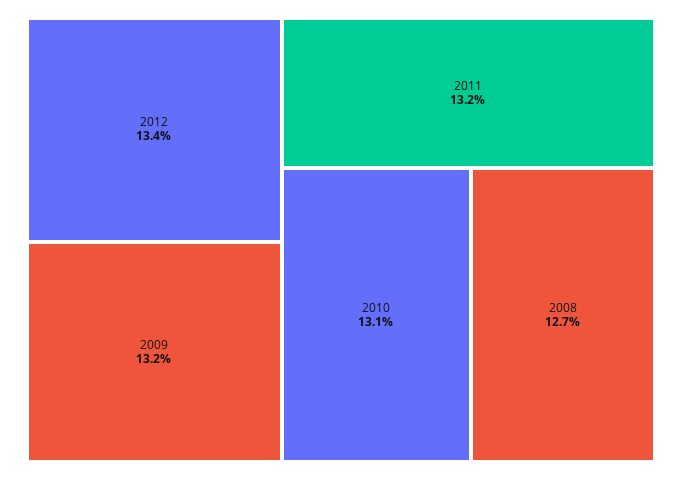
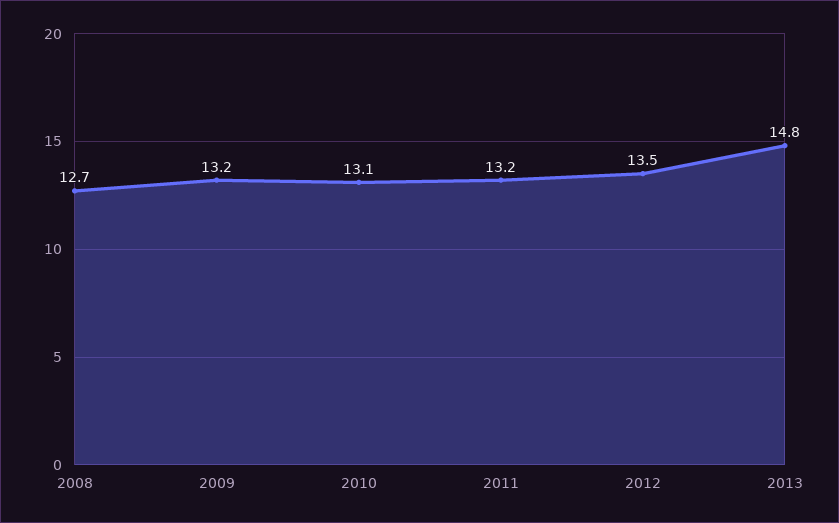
2012: 13.4 -> 13.5
2013: none -> 14.8

